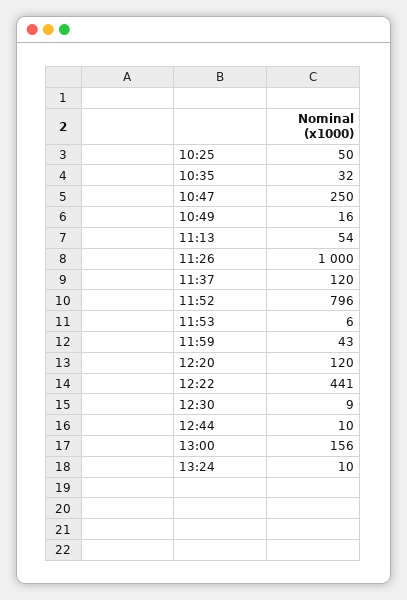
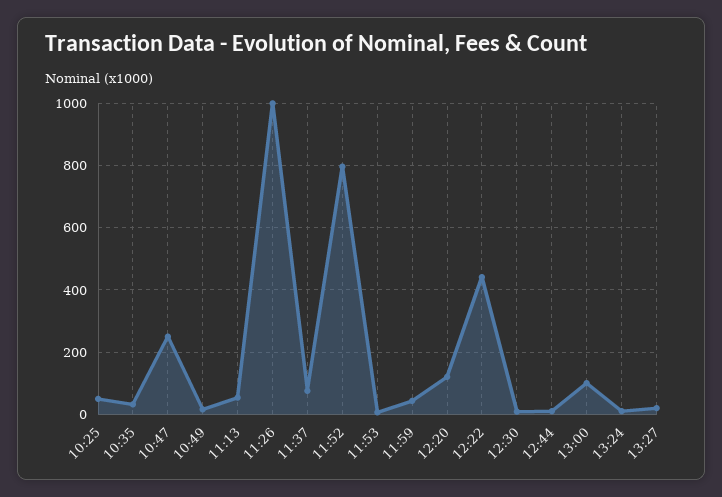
11:37: 120 -> 80
13:00: 156 -> 100
13:27: none -> 20

